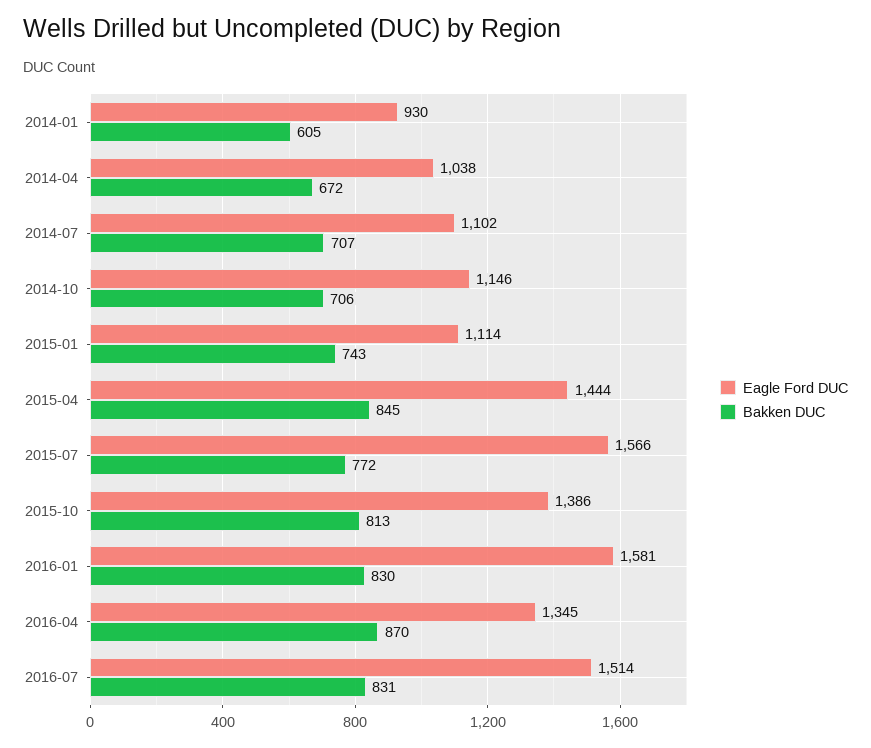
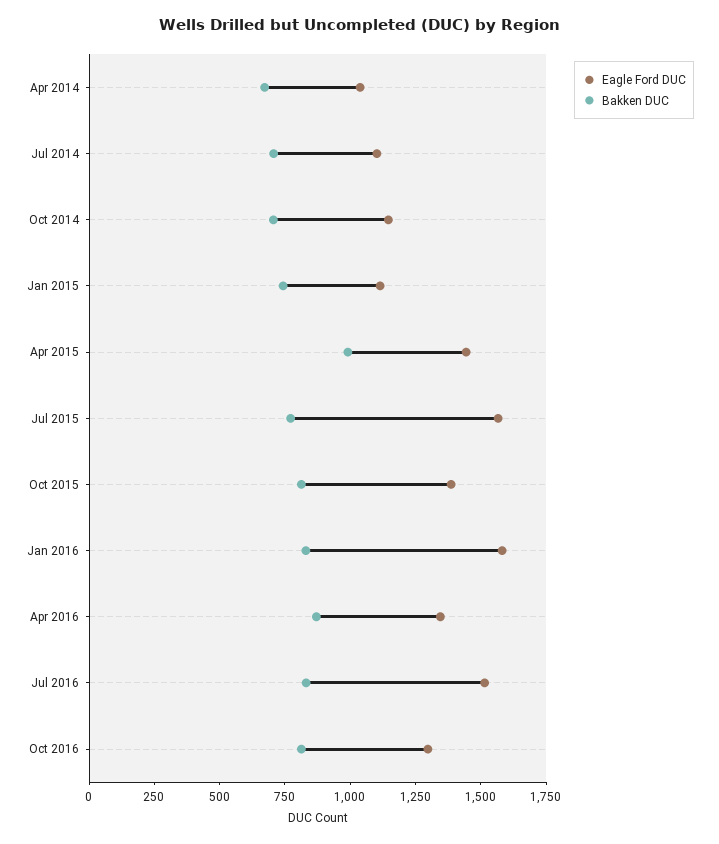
Eagle Ford DUC, 2014-01: 930 -> none
Bakken DUC, 2014-01: 605 -> none
Bakken DUC, 2015-04: 845 -> 1000
Eagle Ford DUC, Oct 2016: none -> 1300
Bakken DUC, Oct 2016: none -> 800

